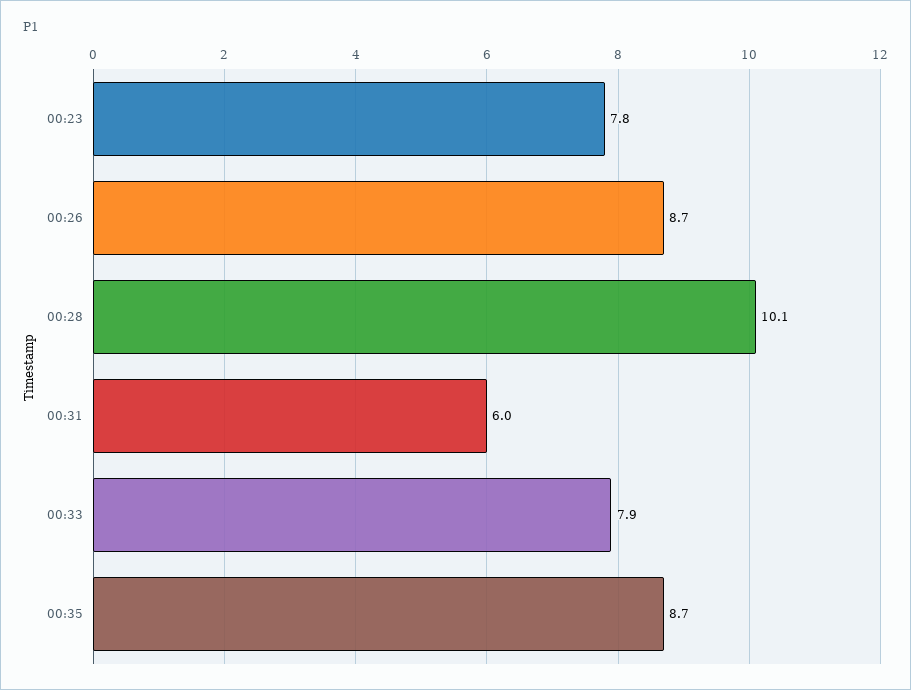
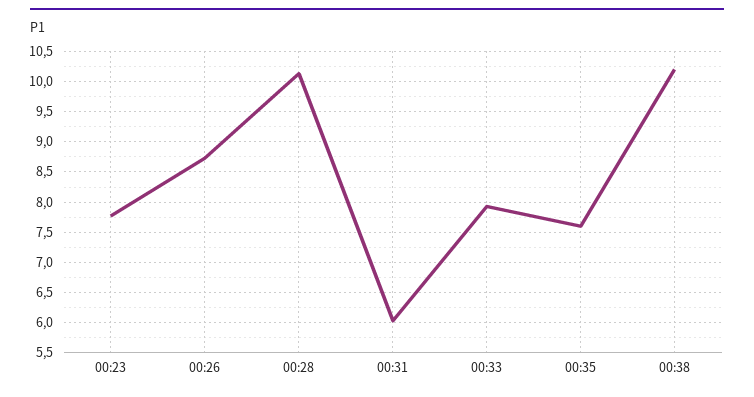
00:35: 8.7 -> 7.6
00:38: none -> 10.2

